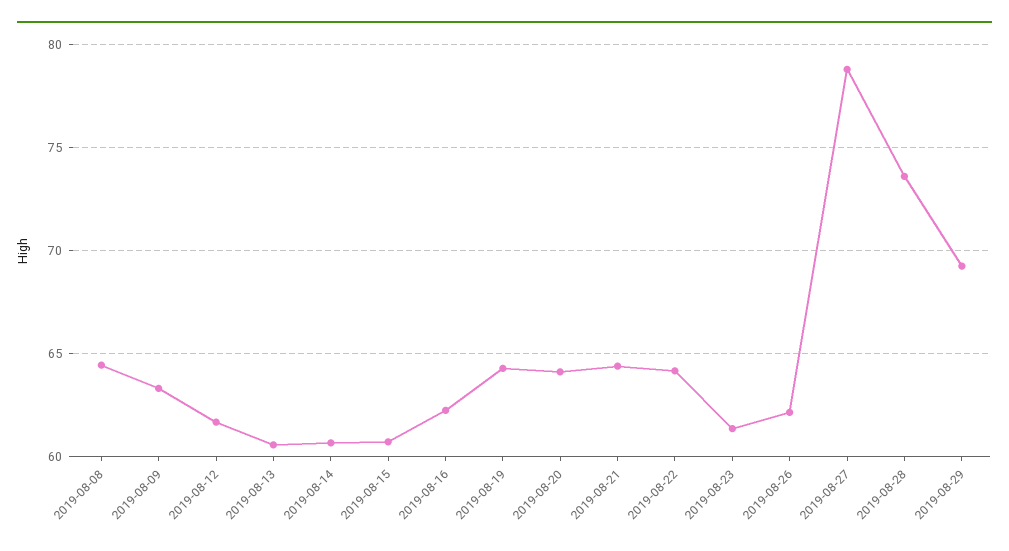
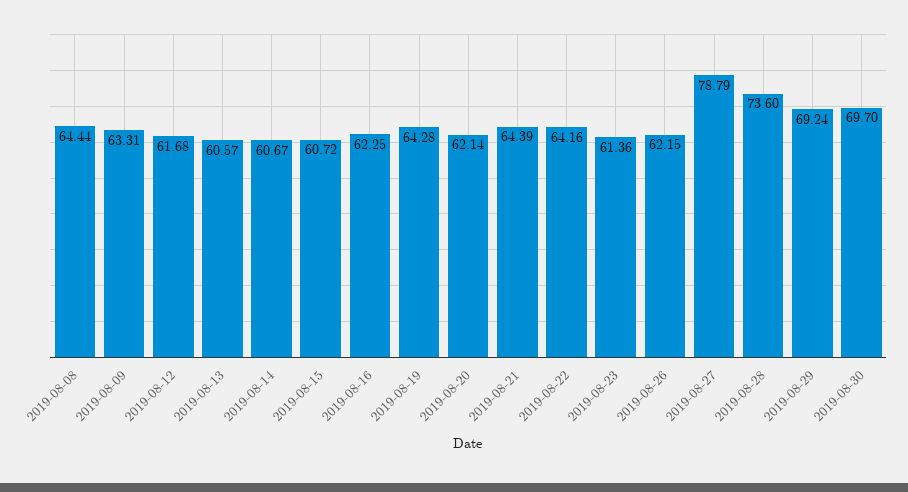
2019-08-20: 64 -> 62.14
2019-08-30: none -> 69.7

